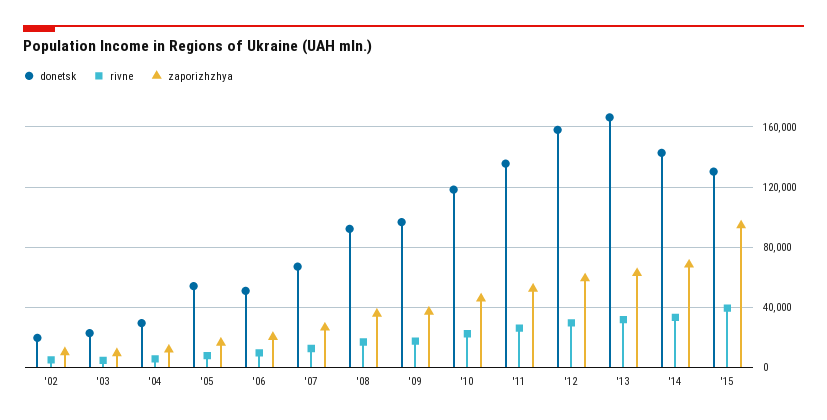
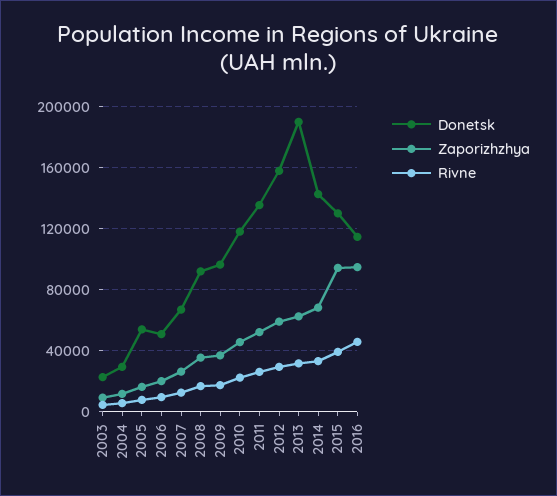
donetsk, '02: 20000 -> none
rivne, '02: 5000 -> none
zaporizhzhya, '02: 10000 -> none
donetsk, '13: 165000 -> 190000
donetsk, 2016: none -> 115000
zaporizhzhya, 2016: none -> 95000
rivne, 2016: none -> 45000

